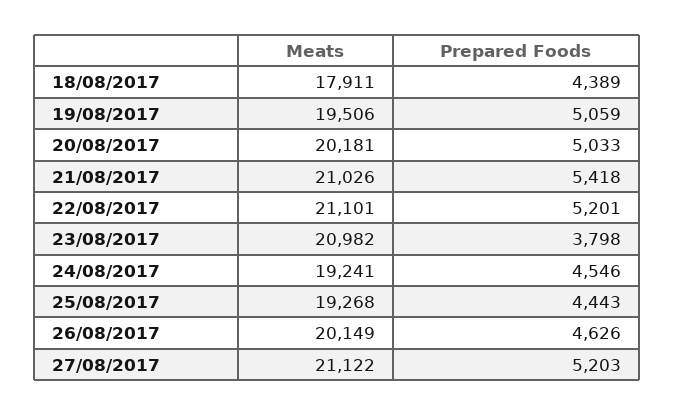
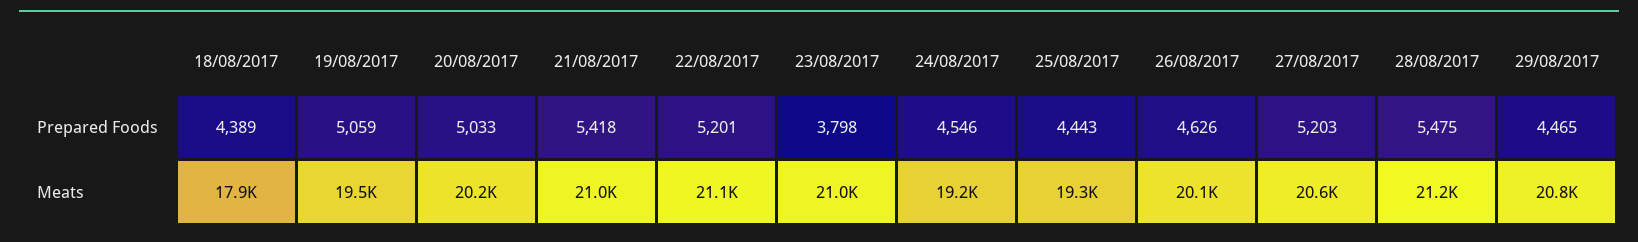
Meats, 27/08/2017: 21122 -> 20600
Prepared Foods, 28/08/2017: none -> 5475
Prepared Foods, 29/08/2017: none -> 4465
Meats, 28/08/2017: none -> 21200
Meats, 29/08/2017: none -> 20800

